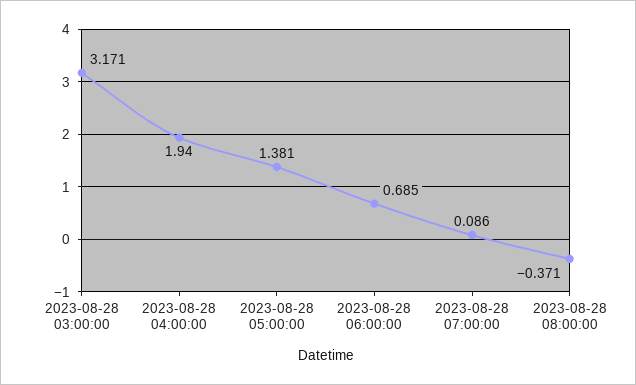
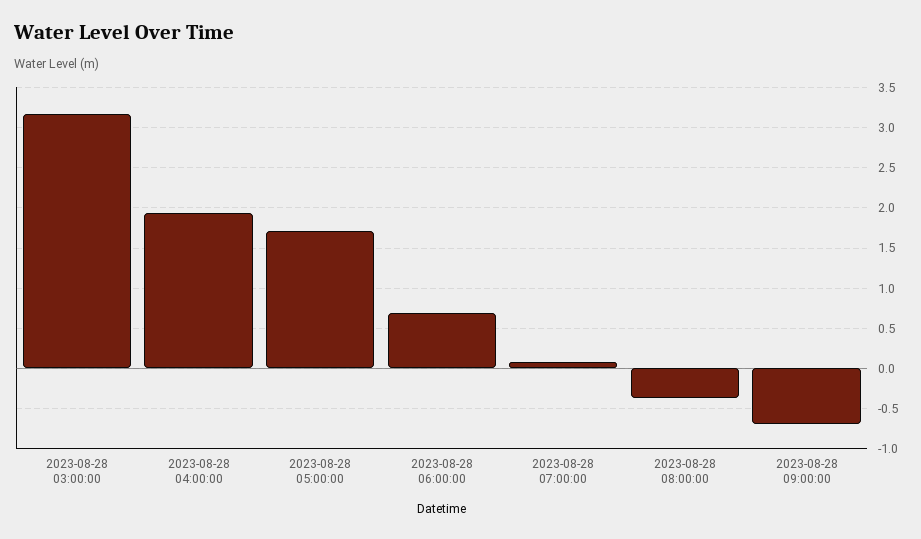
2023-08-28 05:00:00: 1.381 -> 1.7
2023-08-28 09:00:00: none -> -0.7

